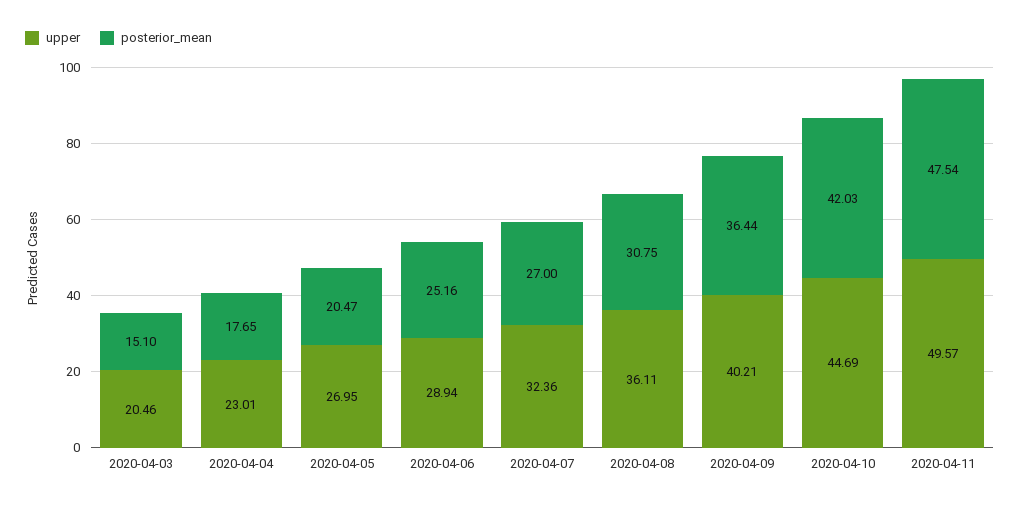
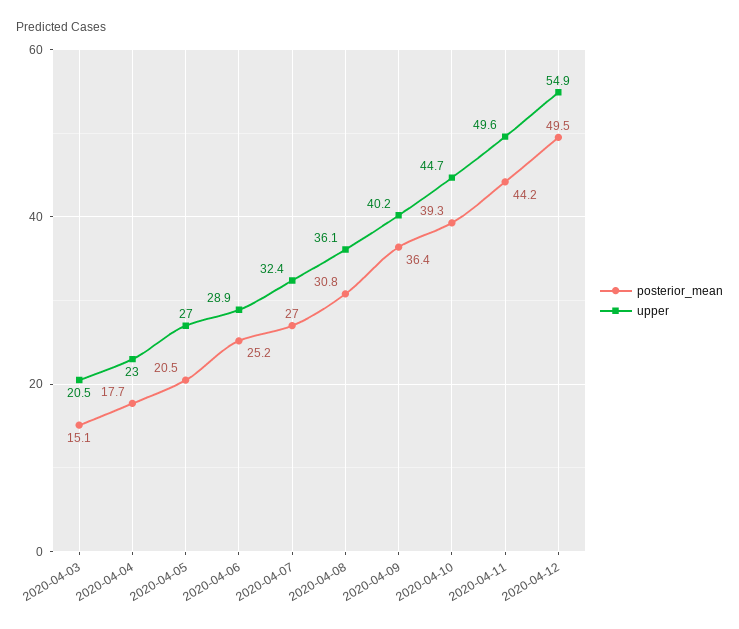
posterior_mean, 2020-04-10: 42.03 -> 39.3
posterior_mean, 2020-04-11: 47.54 -> 44.2
posterior_mean, 2020-04-12: none -> 49.5
upper, 2020-04-12: none -> 54.9

